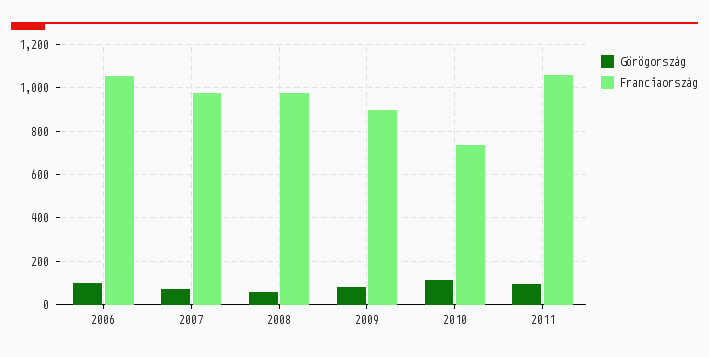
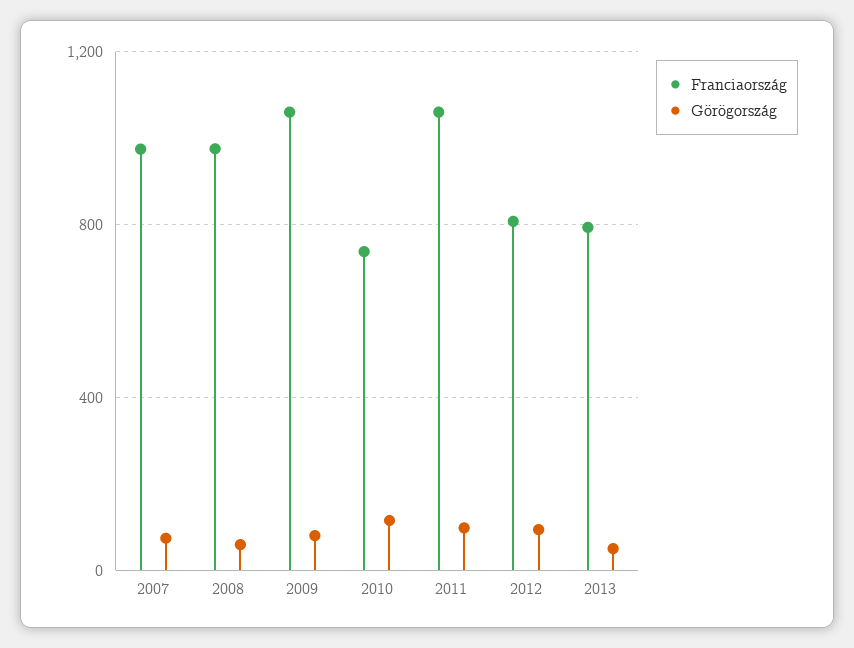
Görögország, 2006: 100 -> none
Franciaország, 2006: 1050 -> none
Franciaország, 2009: 900 -> 1050
Franciaország, 2012: none -> 800
Görögország, 2012: none -> 100
Franciaország, 2013: none -> 800
Görögország, 2013: none -> 50

